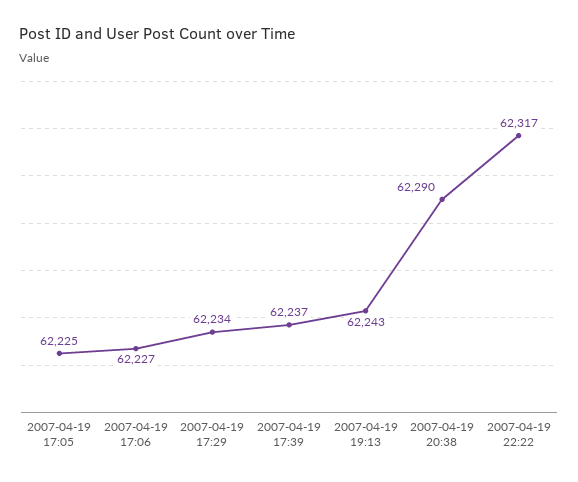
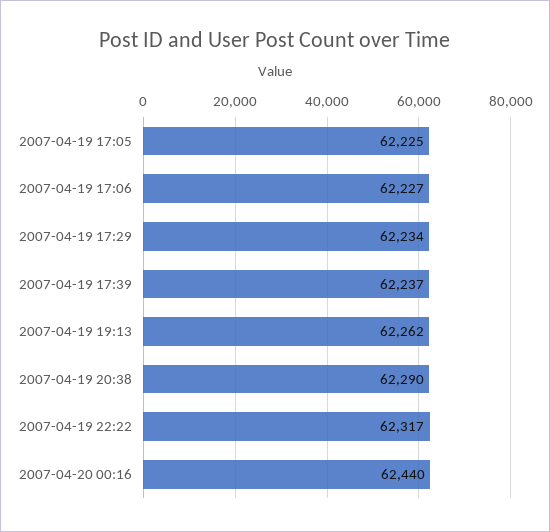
2007-04-19 19:13: 62243 -> 62262
2007-04-20 00:16: none -> 62440

